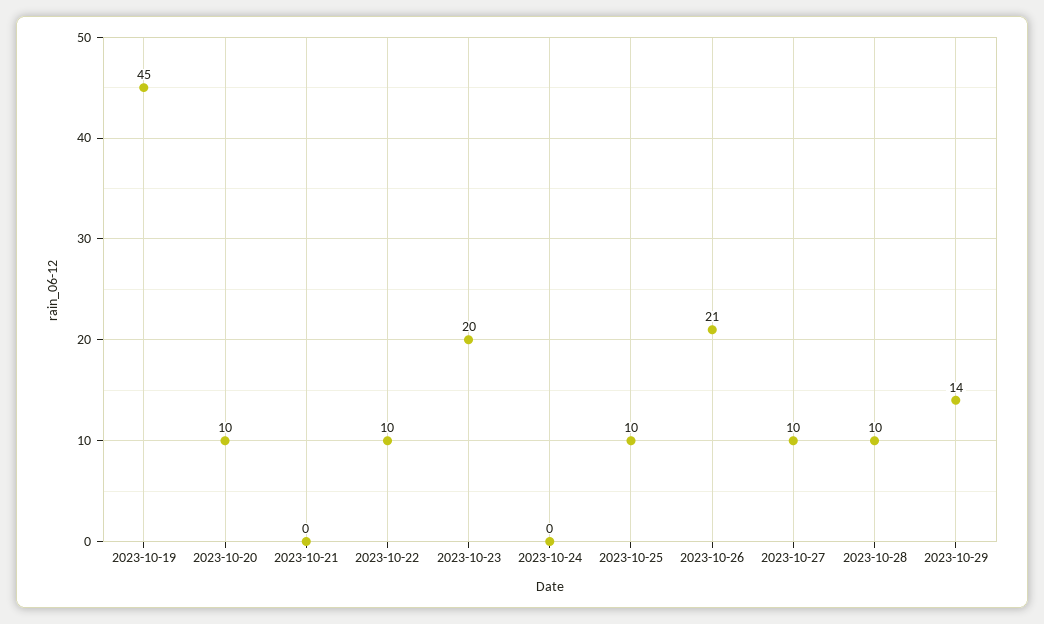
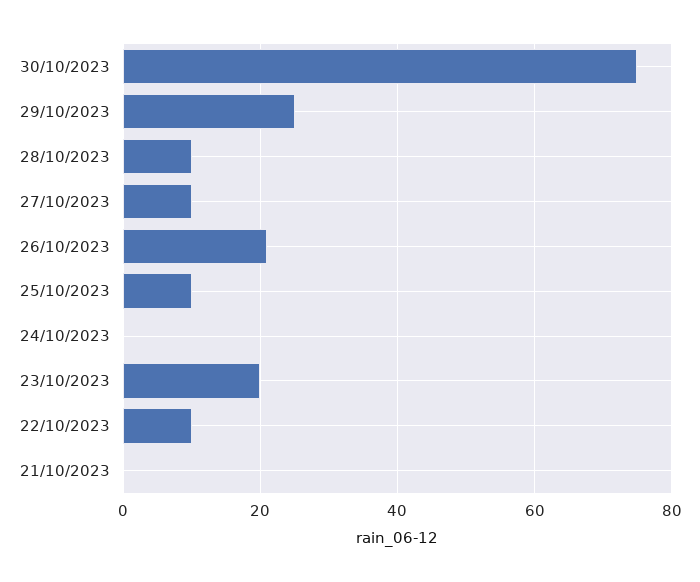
2023-10-19: 45 -> none
2023-10-20: 10 -> none
2023-10-29: 14 -> 25
30/10/2023: none -> 75

